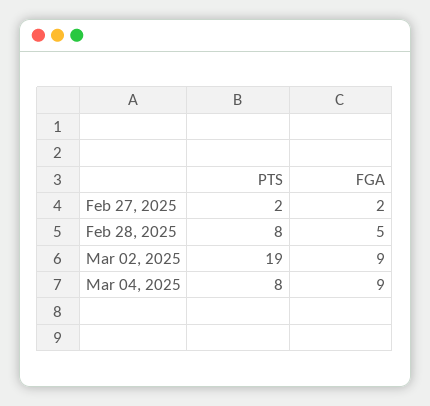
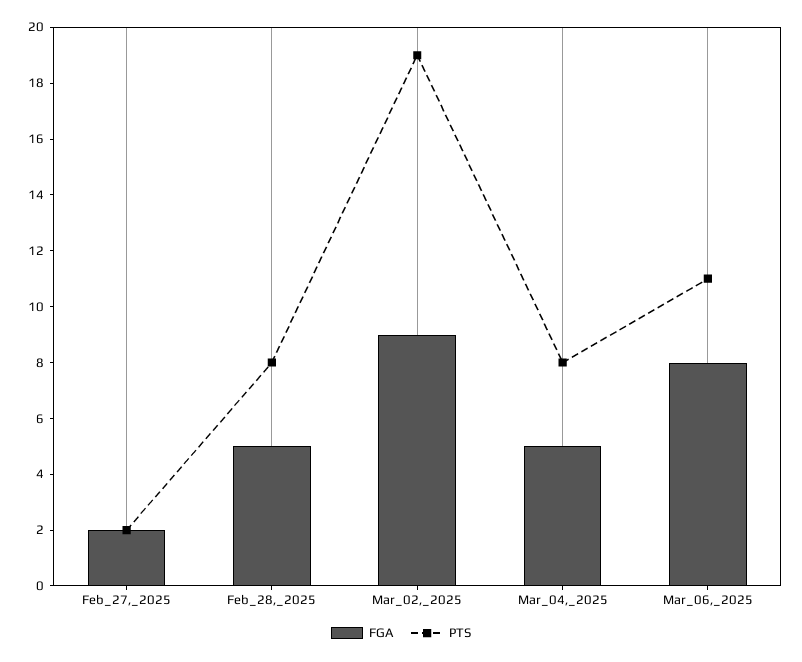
FGA, Mar 04, 2025: 9 -> 5
FGA, Mar_06,_2025: none -> 8
PTS, Mar_06,_2025: none -> 11

